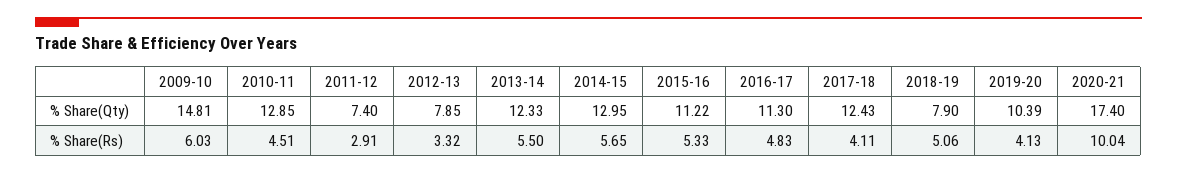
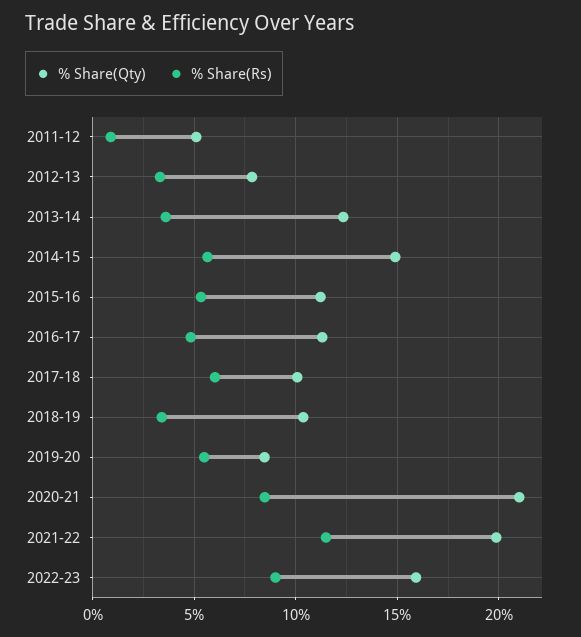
% Share(Qty), 2009-10: 14.81 -> none
% Share(Qty), 2010-11: 12.85 -> none
% Share(Qty), 2011-12: 7.4 -> 5
% Share(Qty), 2014-15: 12.95 -> 15
% Share(Qty), 2017-18: 12.43 -> 10
% Share(Qty), 2018-19: 7.9 -> 10.5
% Share(Qty), 2019-20: 10.39 -> 8.5
% Share(Qty), 2020-21: 17.4 -> 21
% Share(Rs), 2009-10: 6.03 -> none
% Share(Rs), 2010-11: 4.51 -> none
% Share(Rs), 2011-12: 2.91 -> 1
% Share(Rs), 2013-14: 5.5 -> 3.5
% Share(Rs), 2017-18: 4.11 -> 6
% Share(Rs), 2018-19: 5.06 -> 3.5
% Share(Rs), 2019-20: 4.13 -> 5.5
% Share(Rs), 2020-21: 10.04 -> 8.5
% Share(Qty), 2021-22: none -> 20
% Share(Rs), 2021-22: none -> 11.5
% Share(Qty), 2022-23: none -> 16
% Share(Rs), 2022-23: none -> 9

